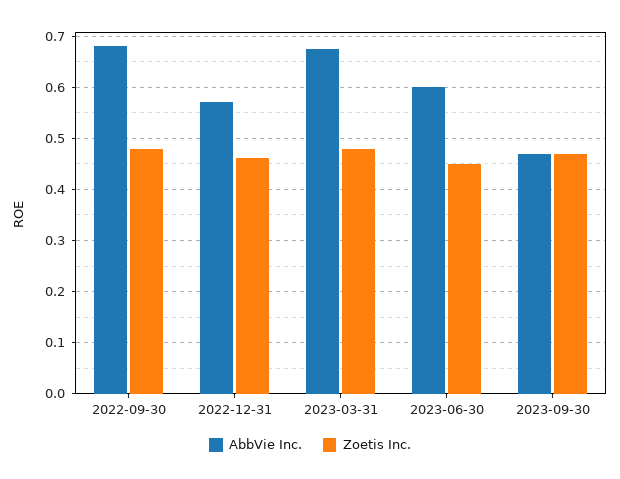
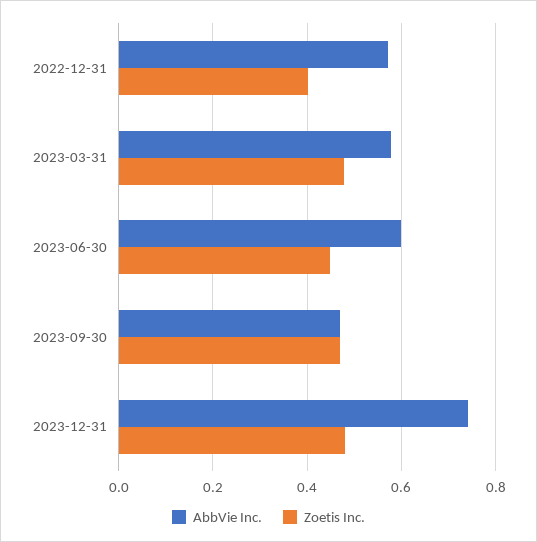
AbbVie Inc., 2022-09-30: 0.68 -> none
Zoetis Inc., 2022-09-30: 0.48 -> none
Zoetis Inc., 2022-12-31: 0.46 -> 0.4
AbbVie Inc., 2023-03-31: 0.68 -> 0.58
AbbVie Inc., 2023-12-31: none -> 0.74
Zoetis Inc., 2023-12-31: none -> 0.48

